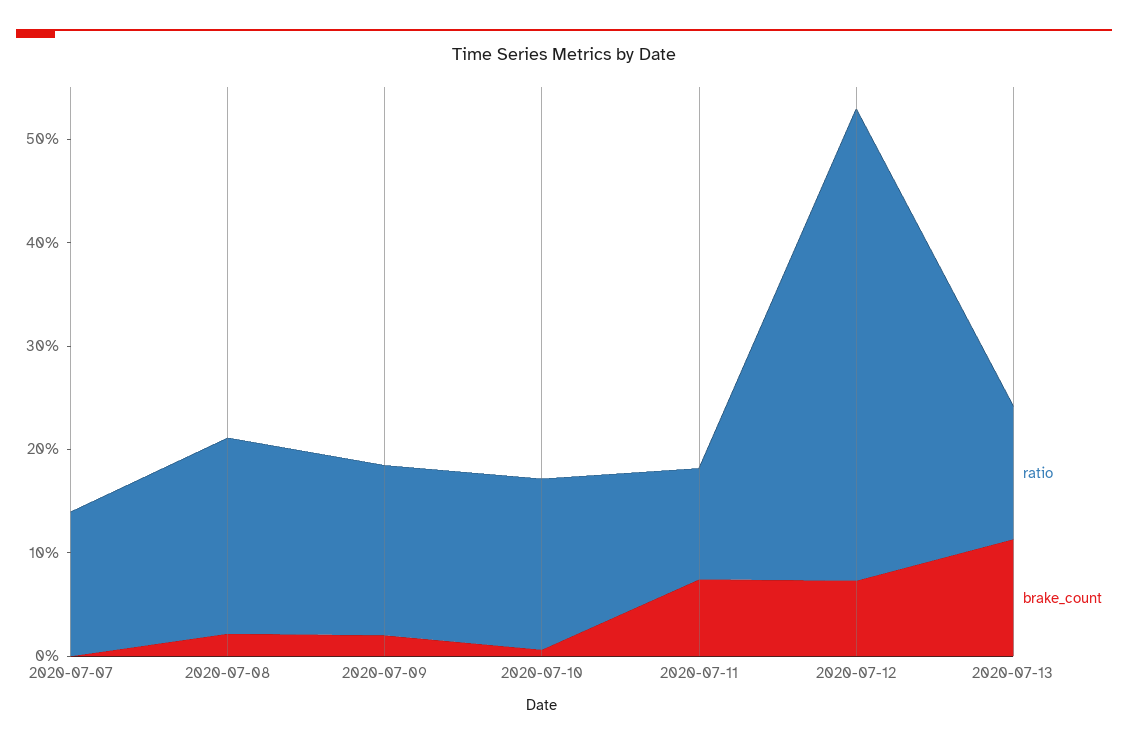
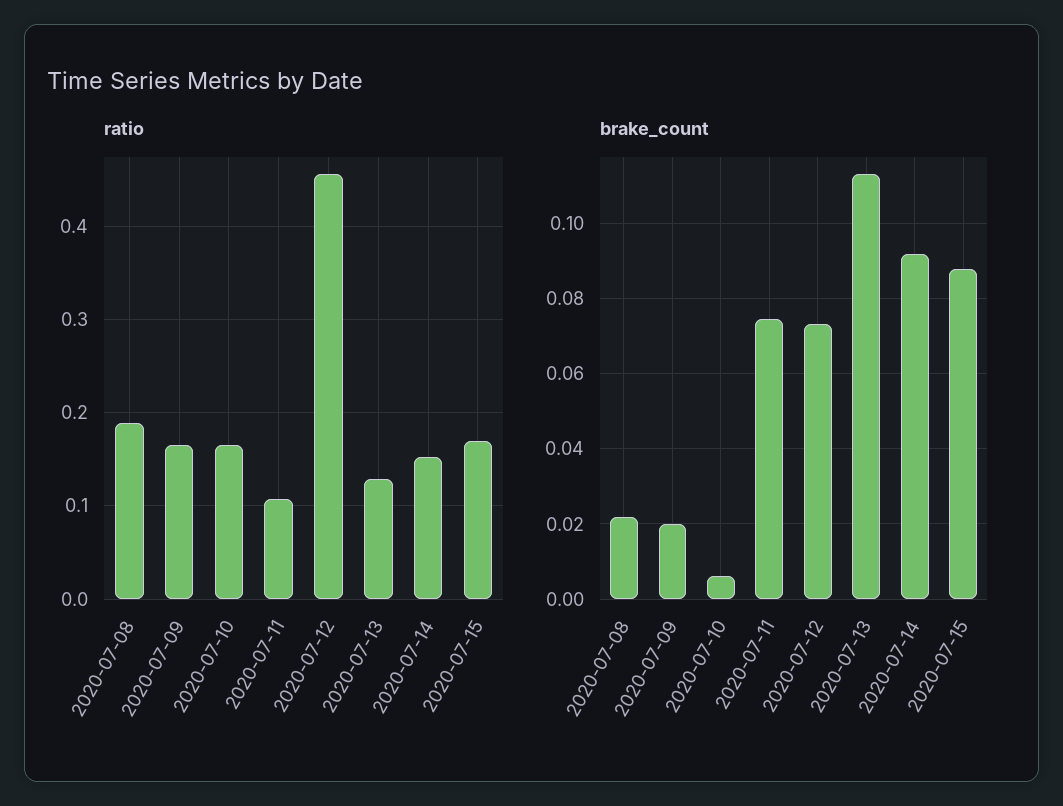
ratio, 2020-07-07: 0.14 -> none
brake_count, 2020-07-07: 0 -> none
ratio, 2020-07-14: none -> 0.15
ratio, 2020-07-15: none -> 0.17
brake_count, 2020-07-14: none -> 0.092
brake_count, 2020-07-15: none -> 0.088

